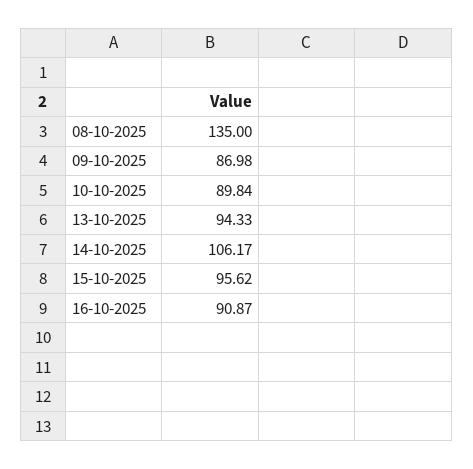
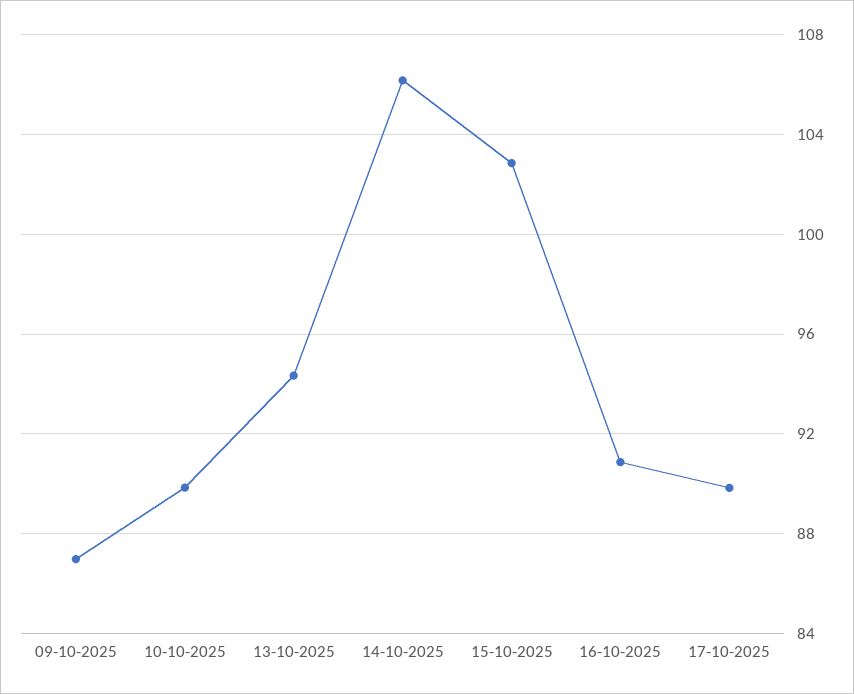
08-10-2025: 135 -> none
15-10-2025: 95.62 -> 103
17-10-2025: none -> 90

